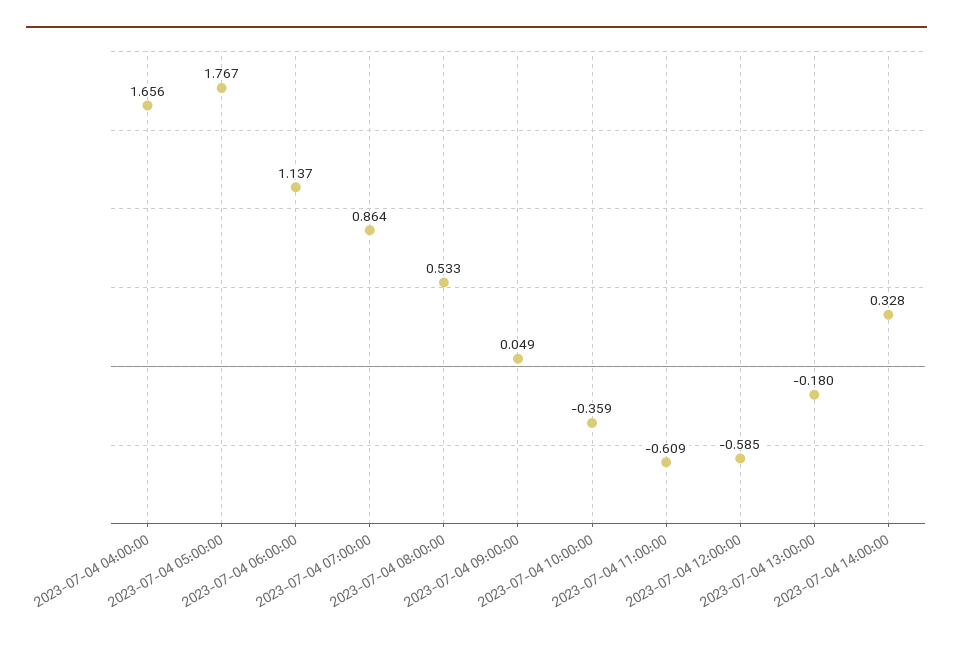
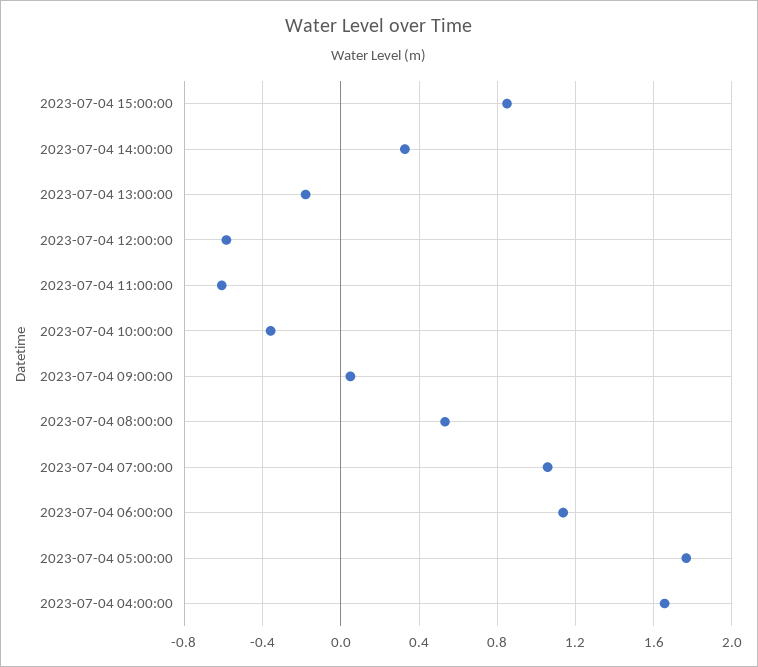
2023-07-04 07:00:00: 0.864 -> 1.05
2023-07-04 15:00:00: none -> 0.85

